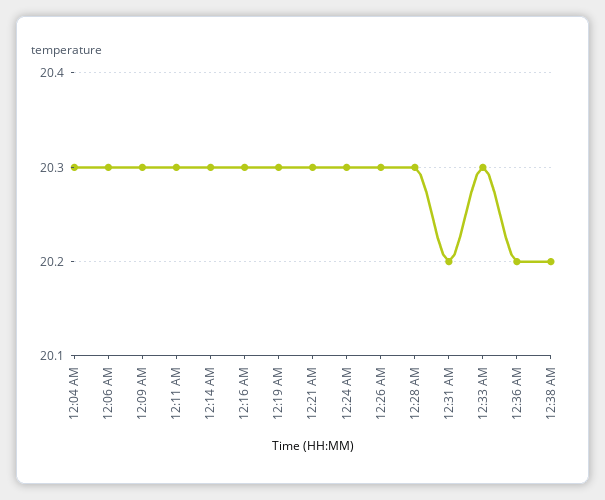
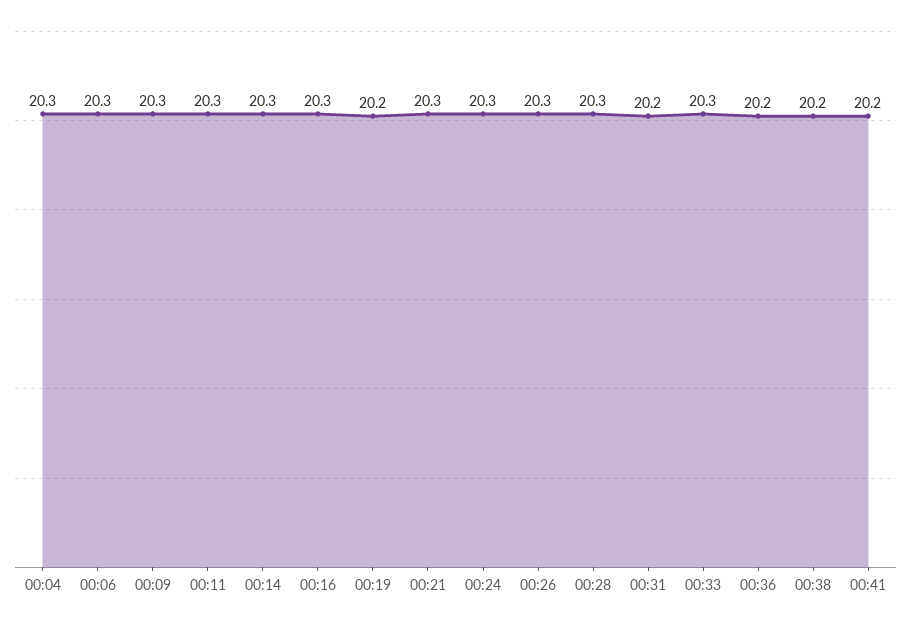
12:19 AM: 20.3 -> 20.2
00:41: none -> 20.2

